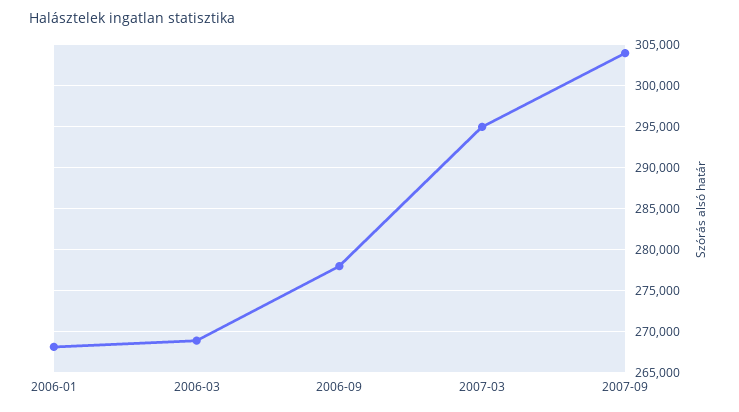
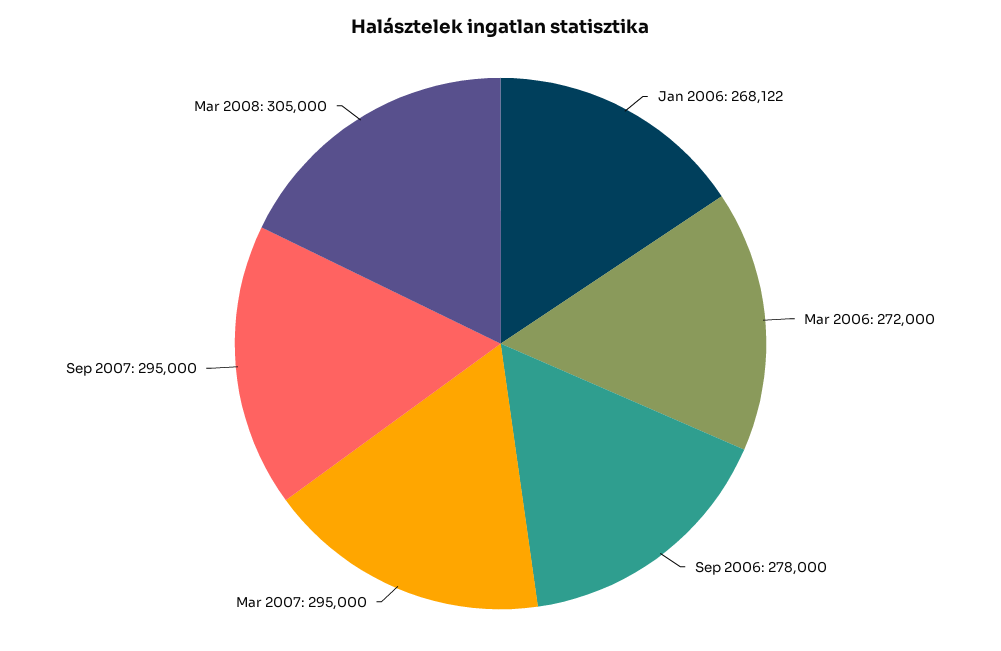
2006-03: 269000 -> 272000
2007-09: 304000 -> 295000
Mar 2008: none -> 305000

